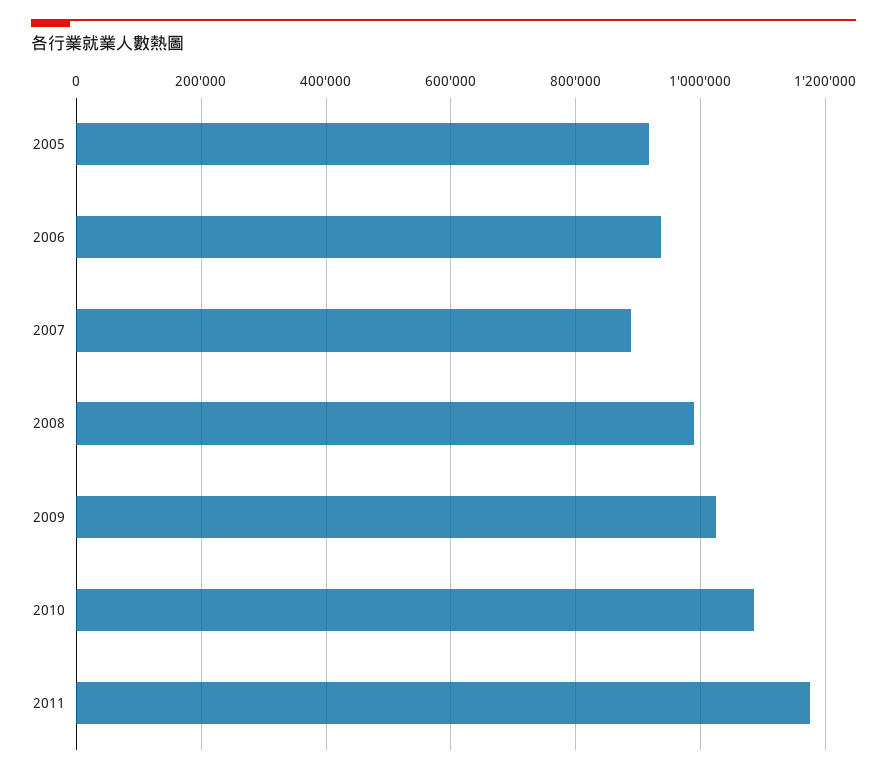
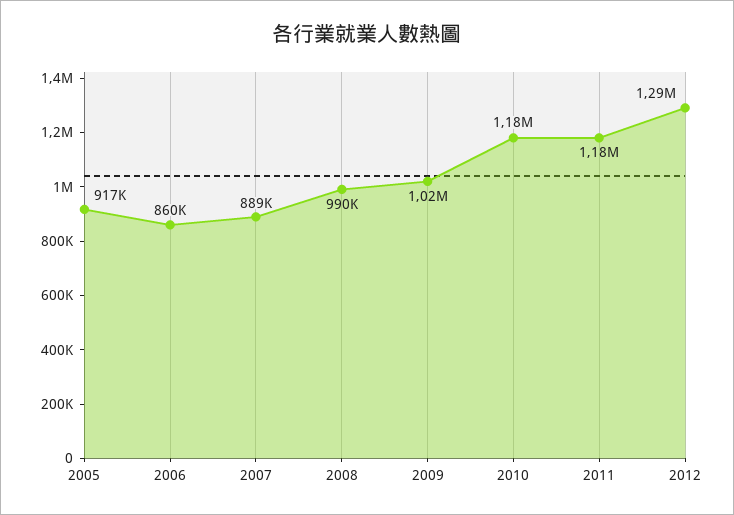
2006: 940000 -> 860000
2010: 1080000 -> 1180000
2012: none -> 1290000

